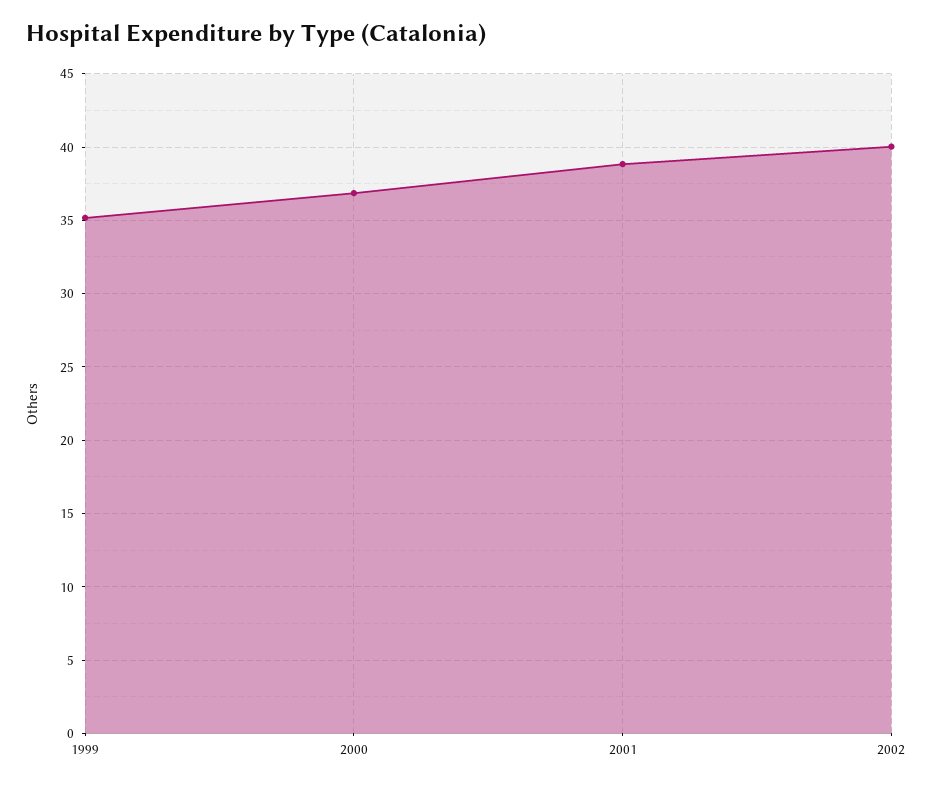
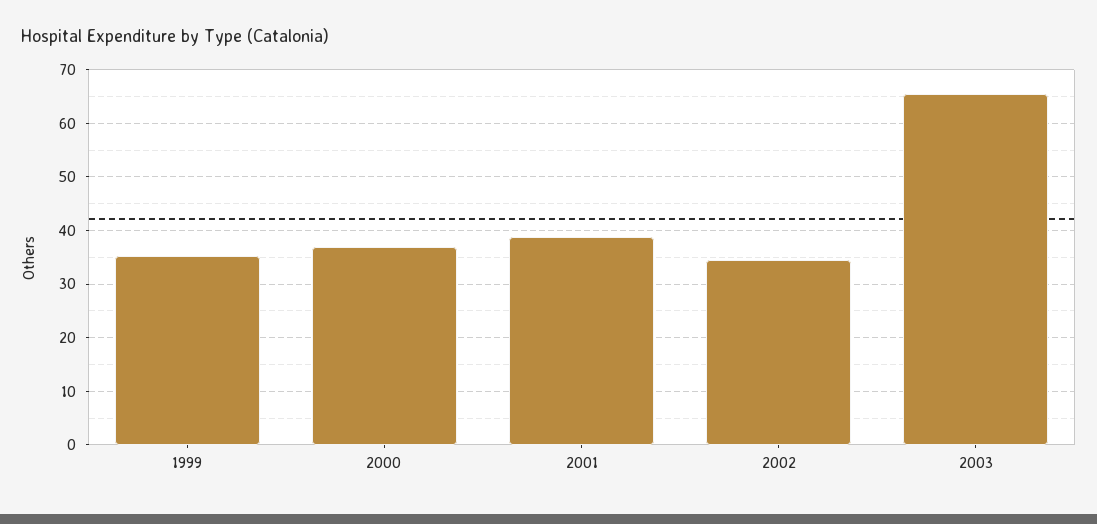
2002: 40 -> 34
2003: none -> 66

